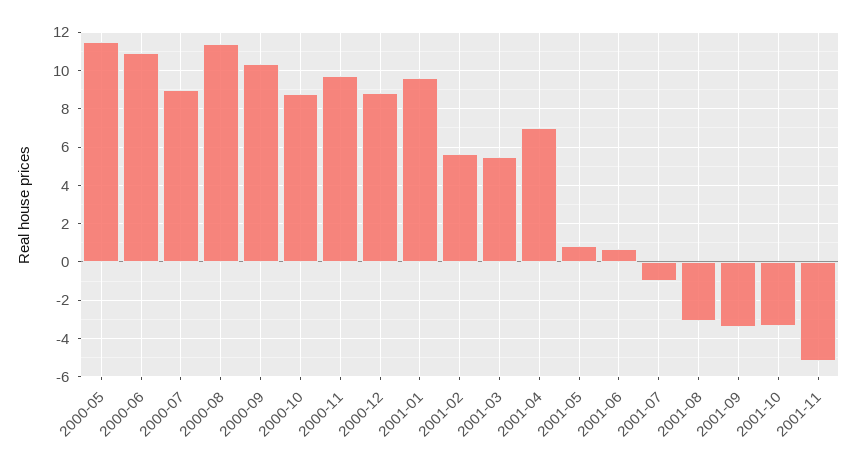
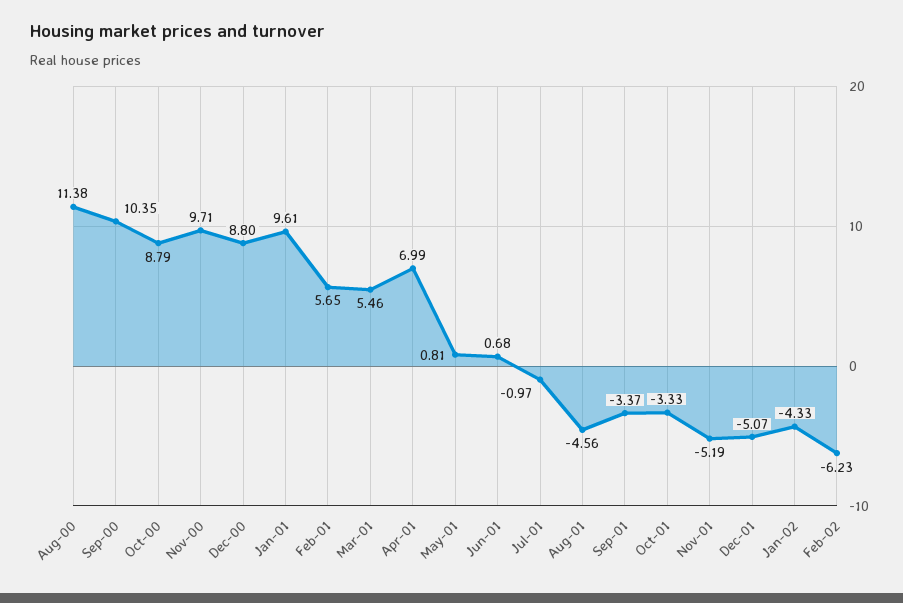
2000-05: 11.5 -> none
2000-06: 11 -> none
2000-07: 9 -> none
2001-08: -3 -> -4.56
Dec-01: none -> -5.07
Jan-02: none -> -4.33
Feb-02: none -> -6.23

